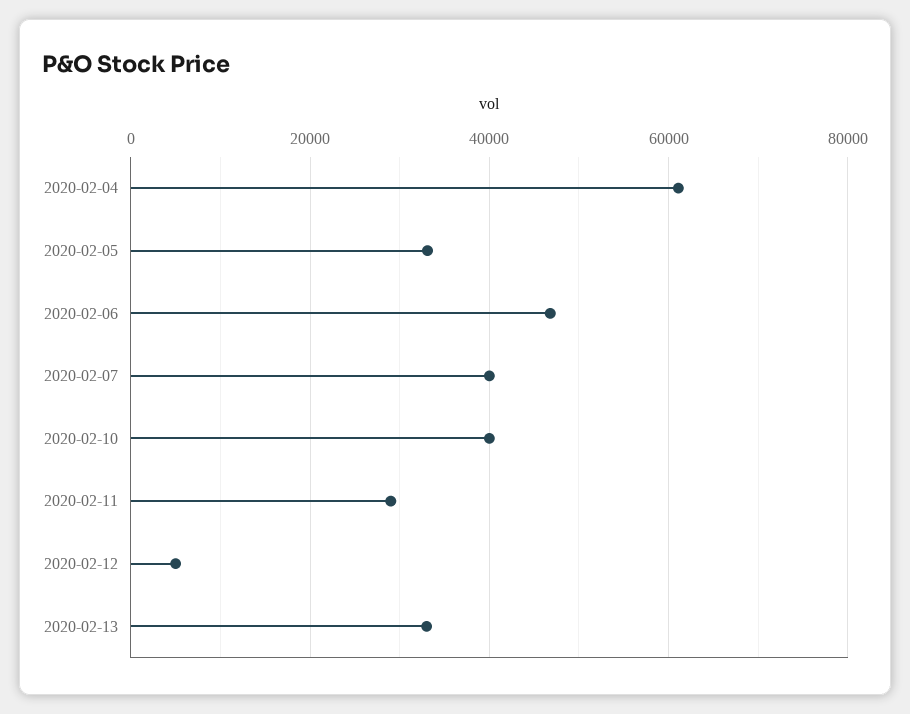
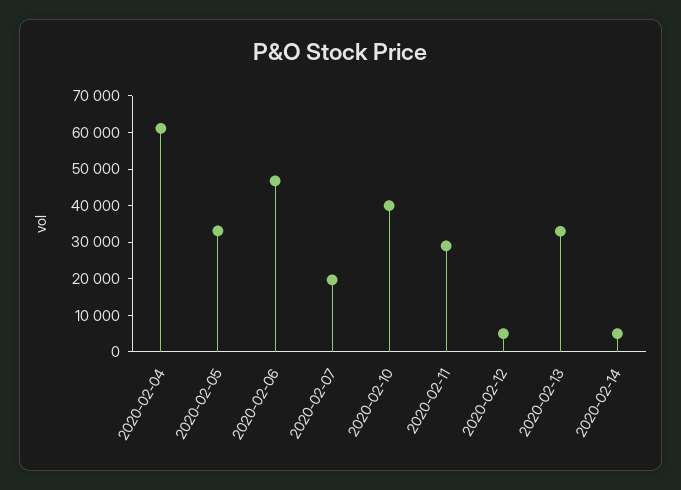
2020-02-07: 40000 -> 20000
2020-02-14: none -> 5000

